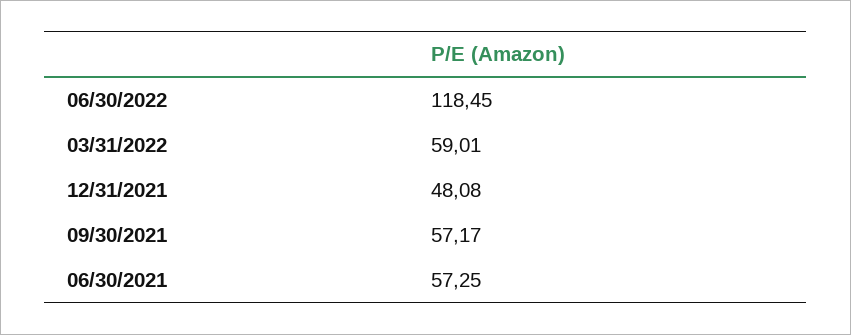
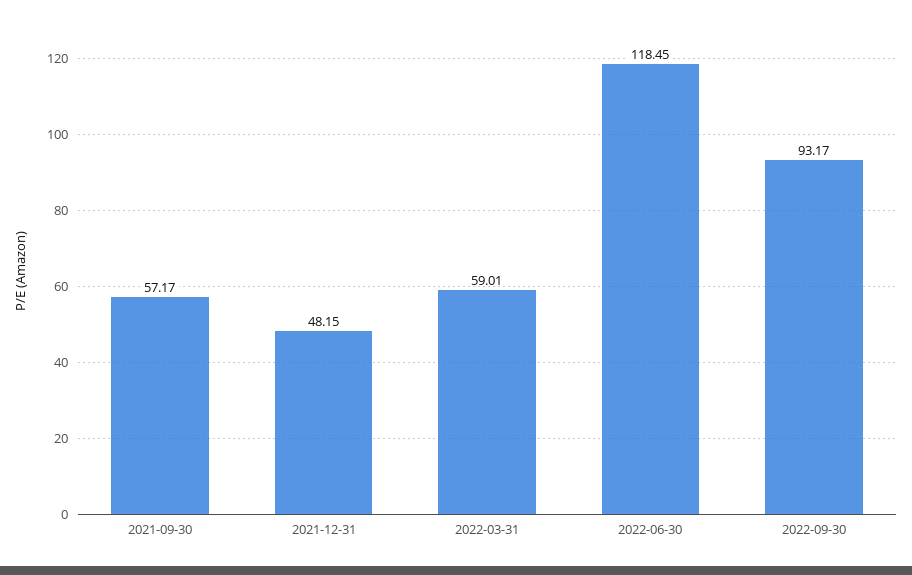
12/31/2021: 48.08 -> 48.15
06/30/2021: 57.25 -> none
2022-09-30: none -> 93.17

